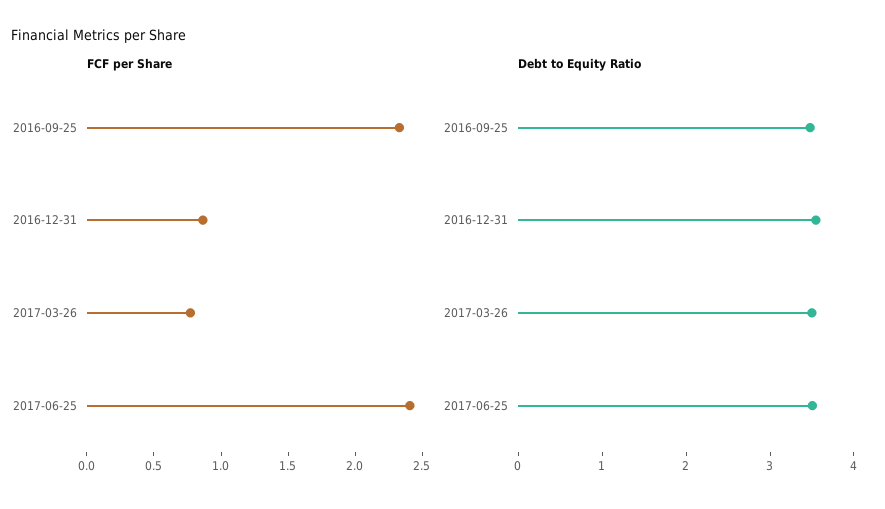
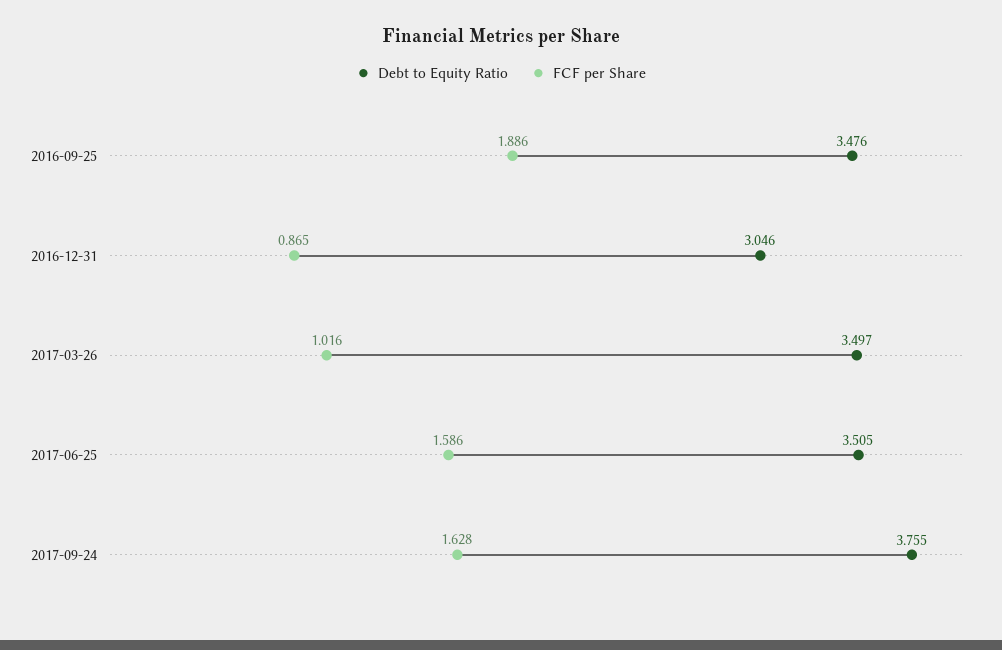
FCF per Share, 2016-09-25: 2.3 -> 1.886
FCF per Share, 2017-03-26: 0.8 -> 1.016
FCF per Share, 2017-06-25: 2.4 -> 1.586
Debt to Equity Ratio, 2016-12-31: 3.6 -> 3.046
Debt to Equity Ratio, 2017-09-24: none -> 3.755
FCF per Share, 2017-09-24: none -> 1.628

